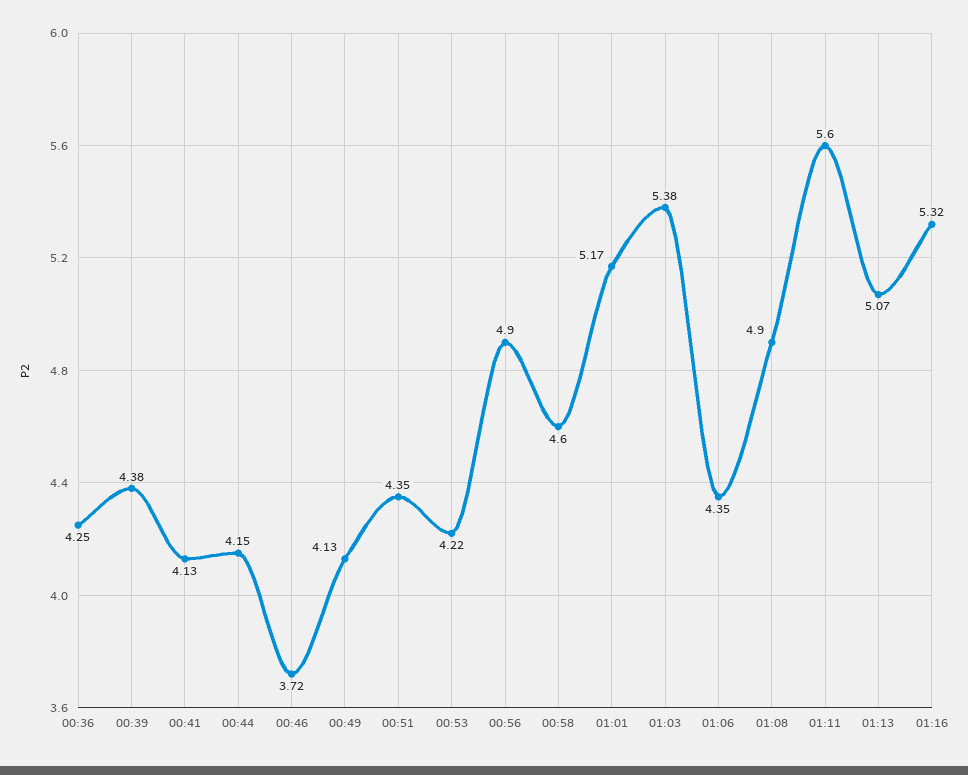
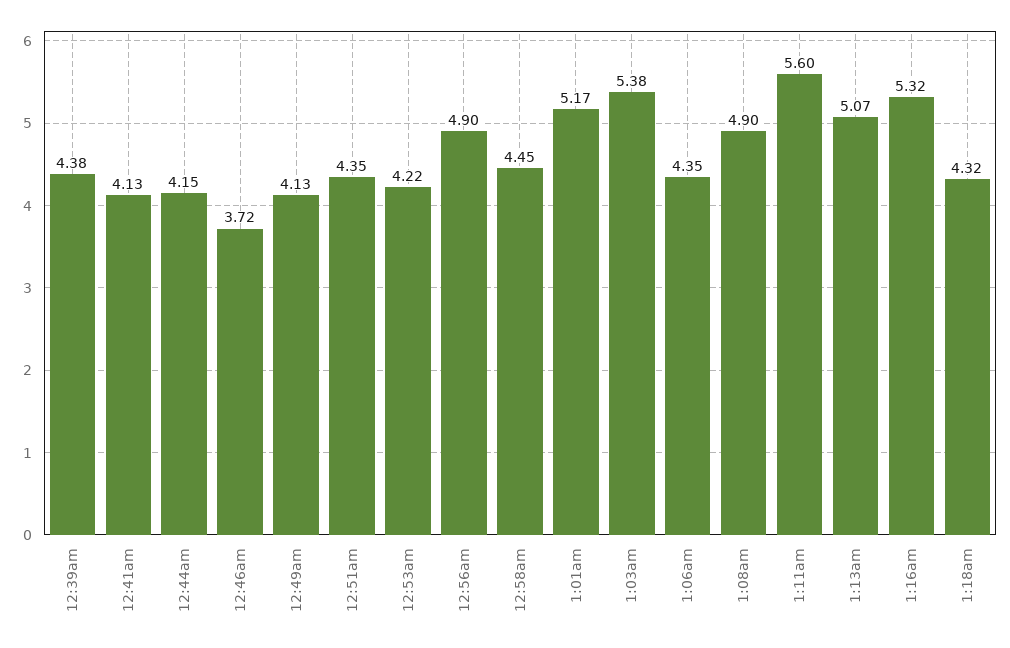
00:36: 4.25 -> none
00:58: 4.6 -> 4.45
1:18am: none -> 4.32

